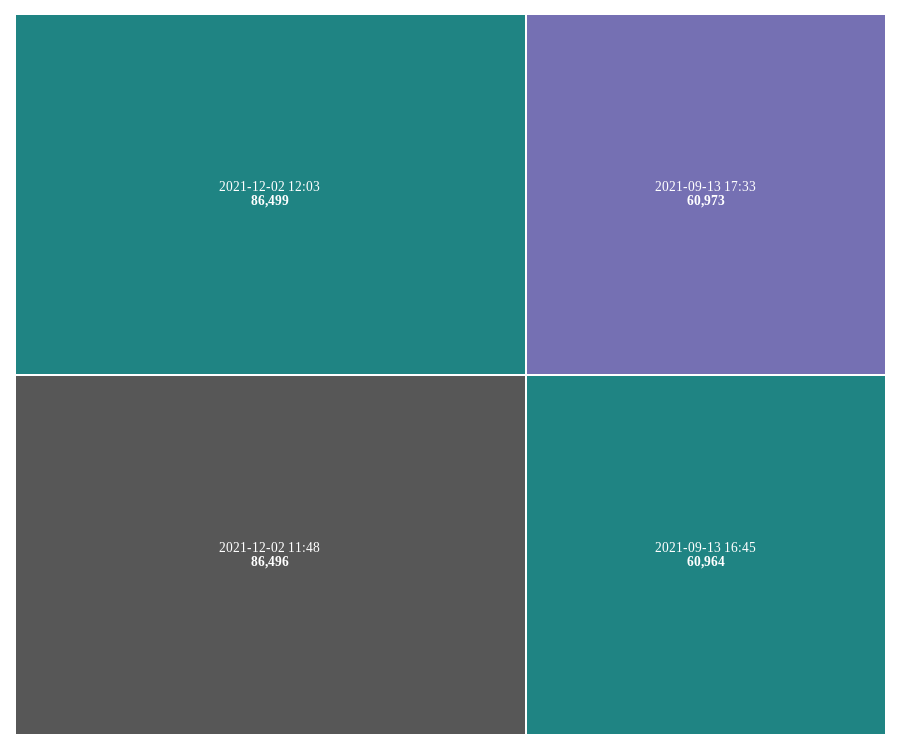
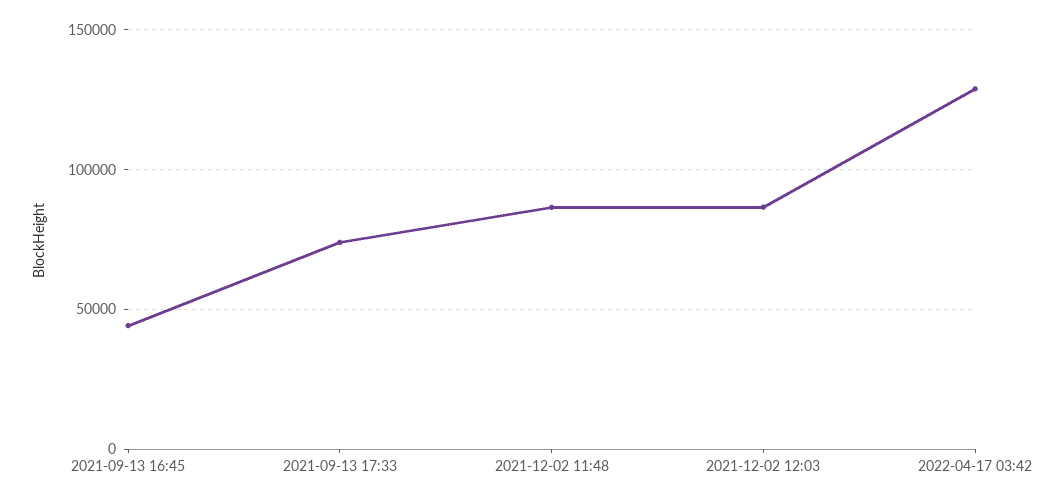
2021-09-13 17:33: 60973 -> 75000
2021-09-13 16:45: 60964 -> 45000
2022-04-17 03:42: none -> 130000

